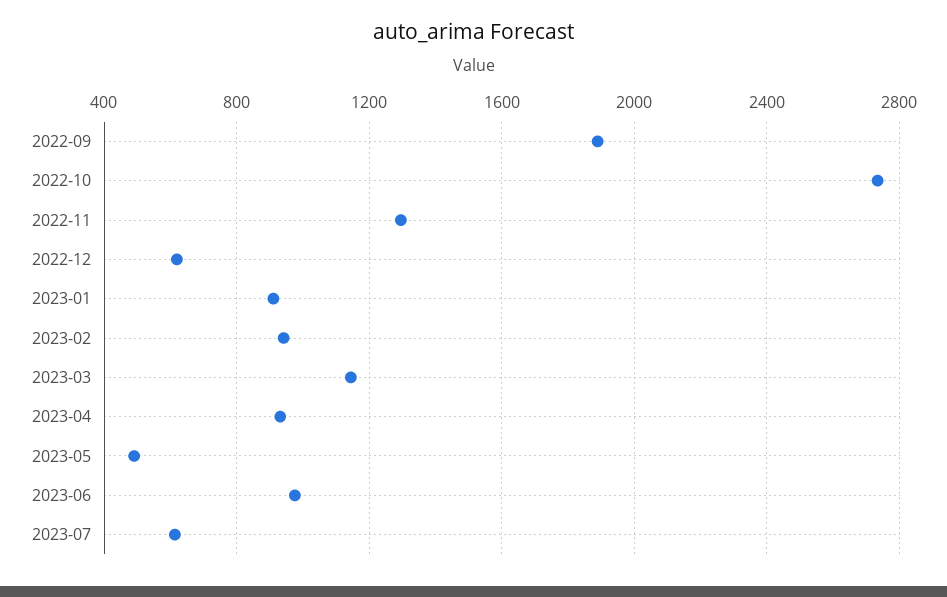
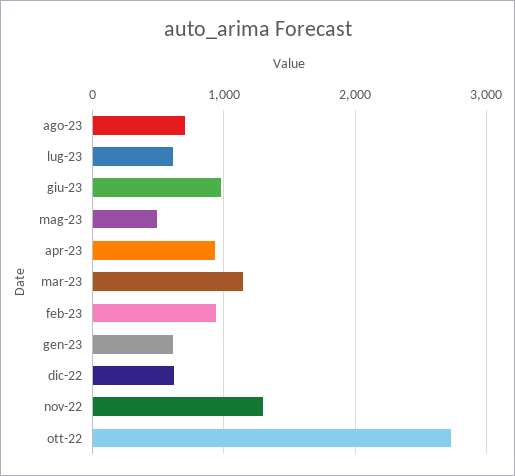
2022-09: 1900 -> none
2023-01: 900 -> 600
ago-23: none -> 700

